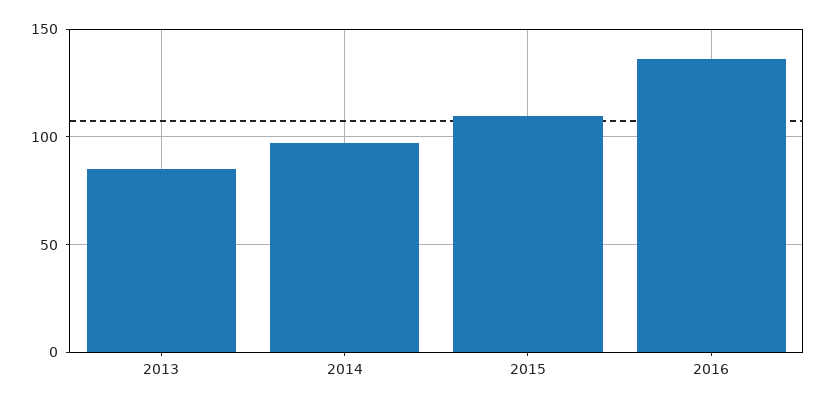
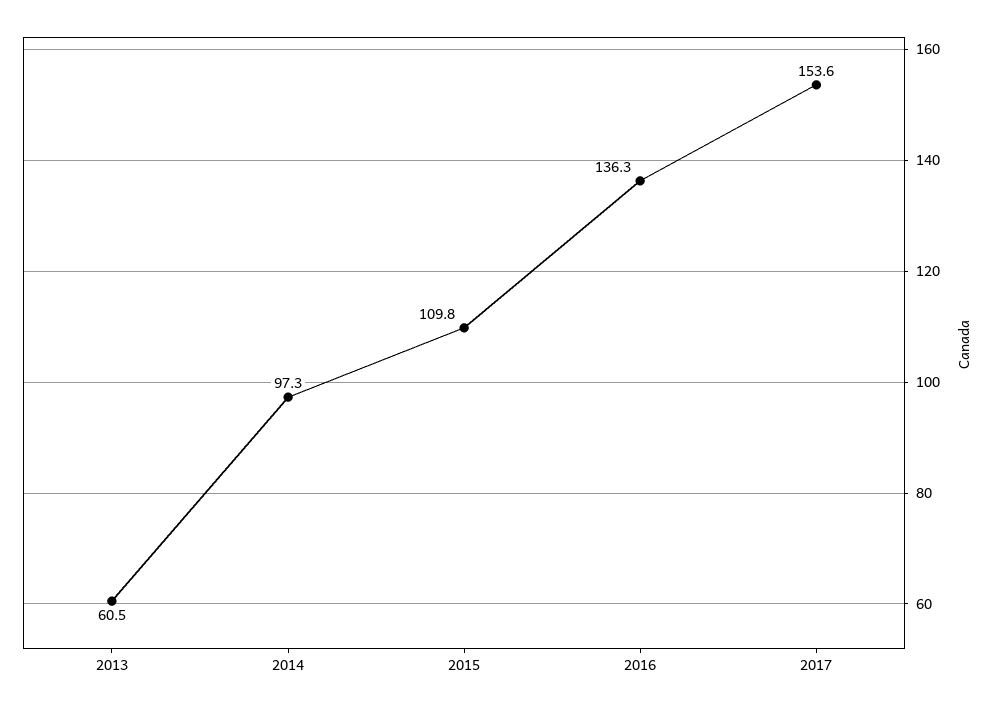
2013: 85 -> 60.5
2017: none -> 153.6

